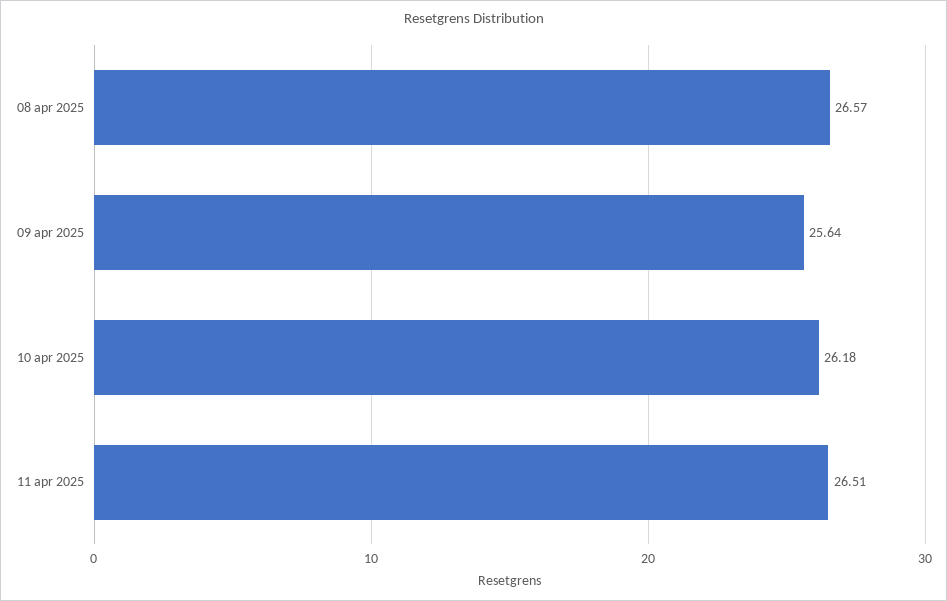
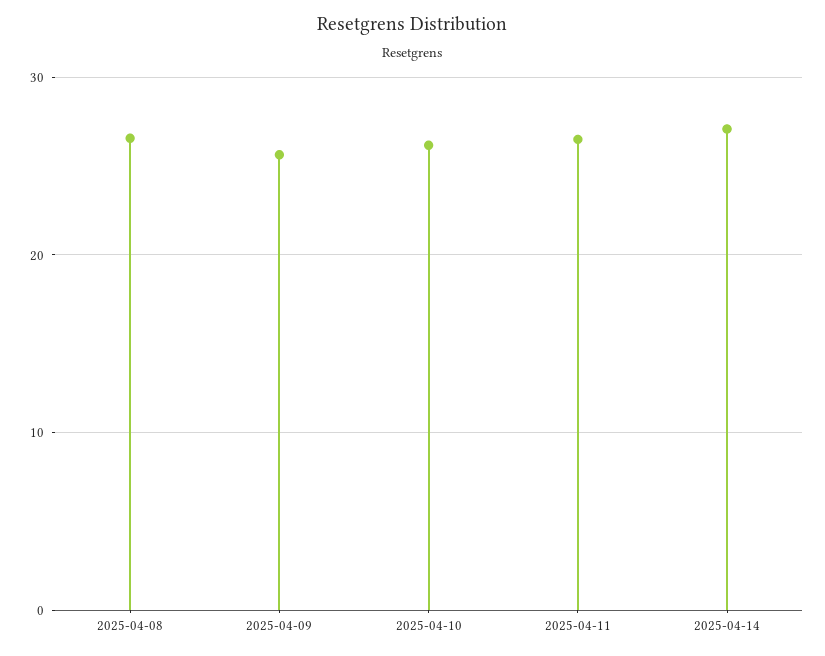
2025-04-14: none -> 27

